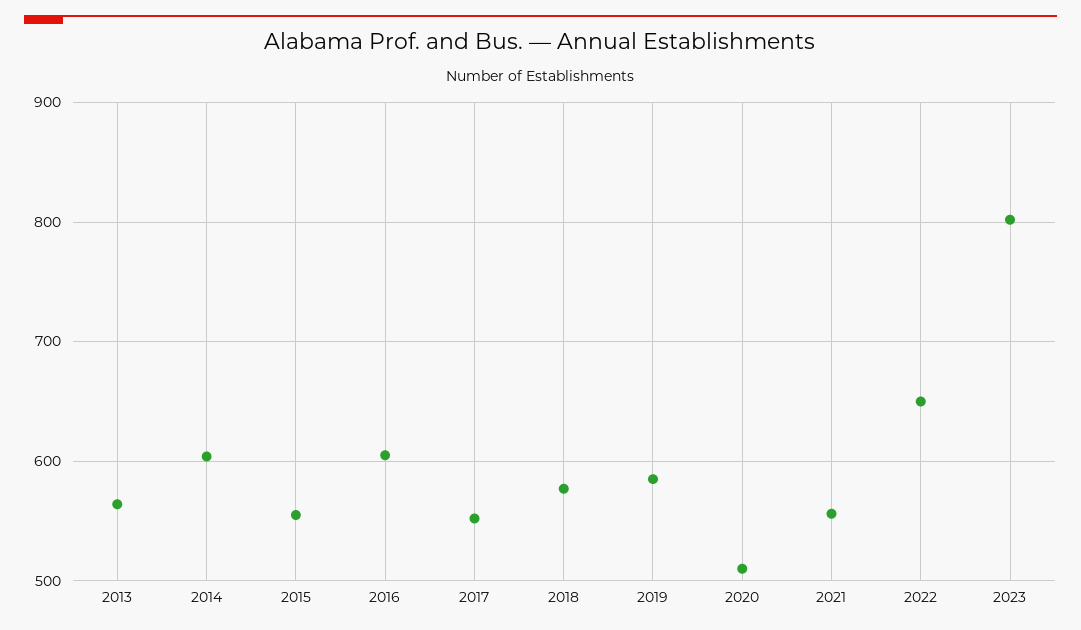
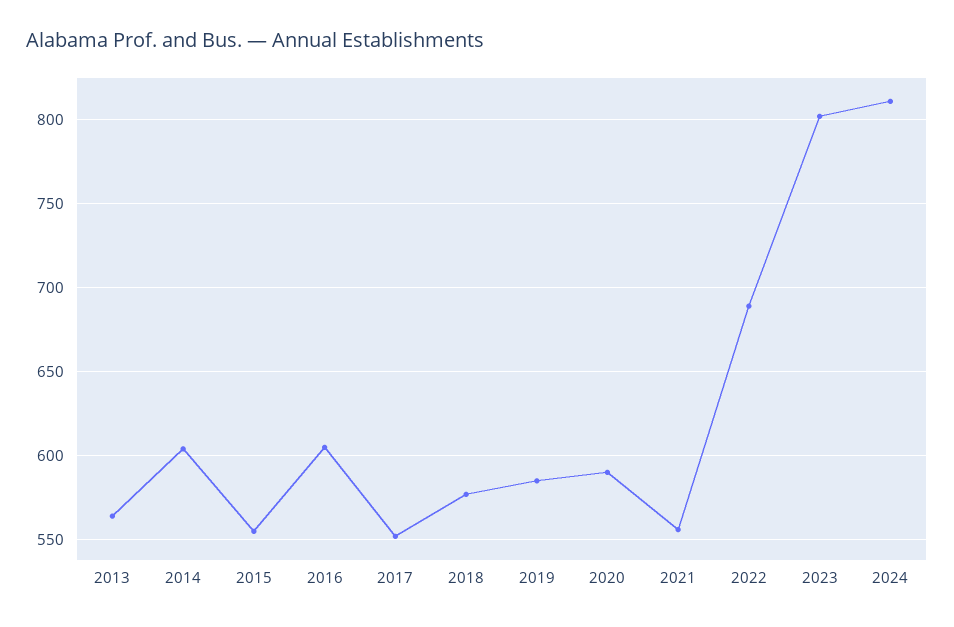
2020: 510 -> 590
2022: 650 -> 690
2024: none -> 810

